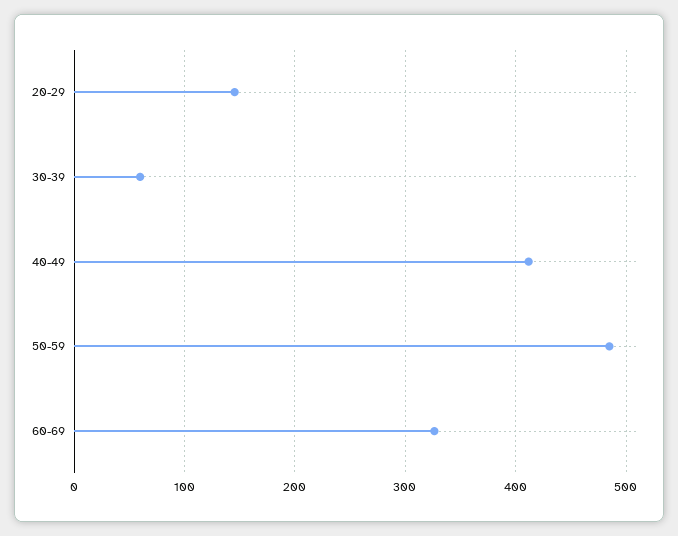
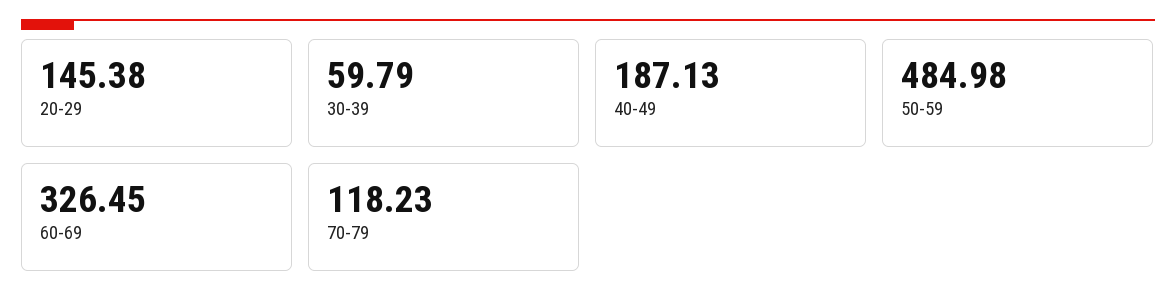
40-49: 410 -> 187.13
70-79: none -> 118.23

